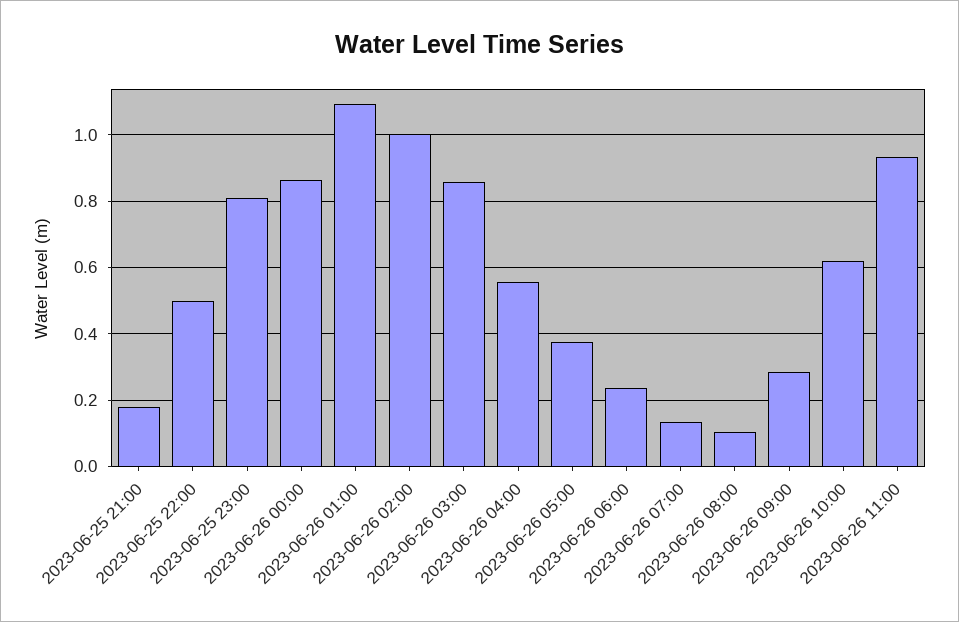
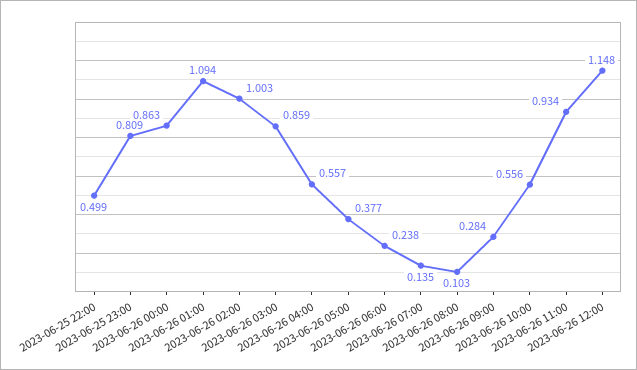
2023-06-25 21:00: 0.18 -> none
2023-06-26 10:00: 0.62 -> 0.556
2023-06-26 12:00: none -> 1.148

